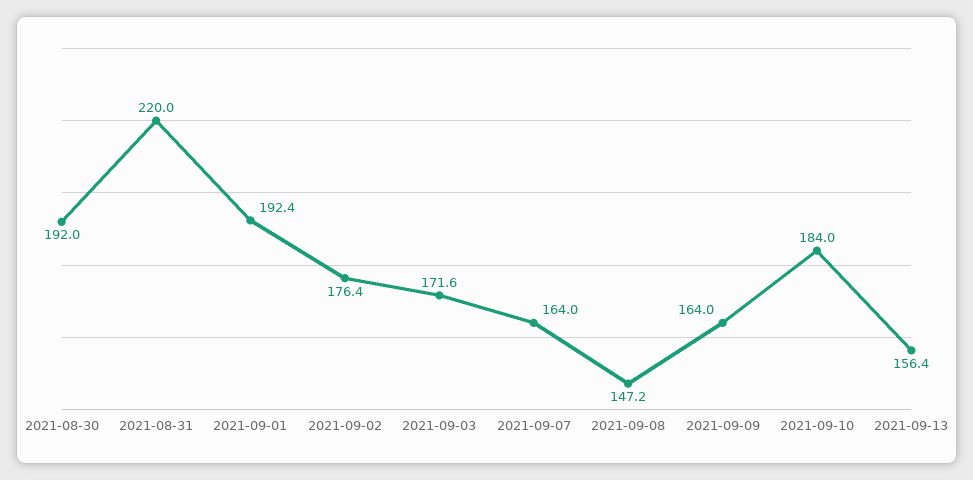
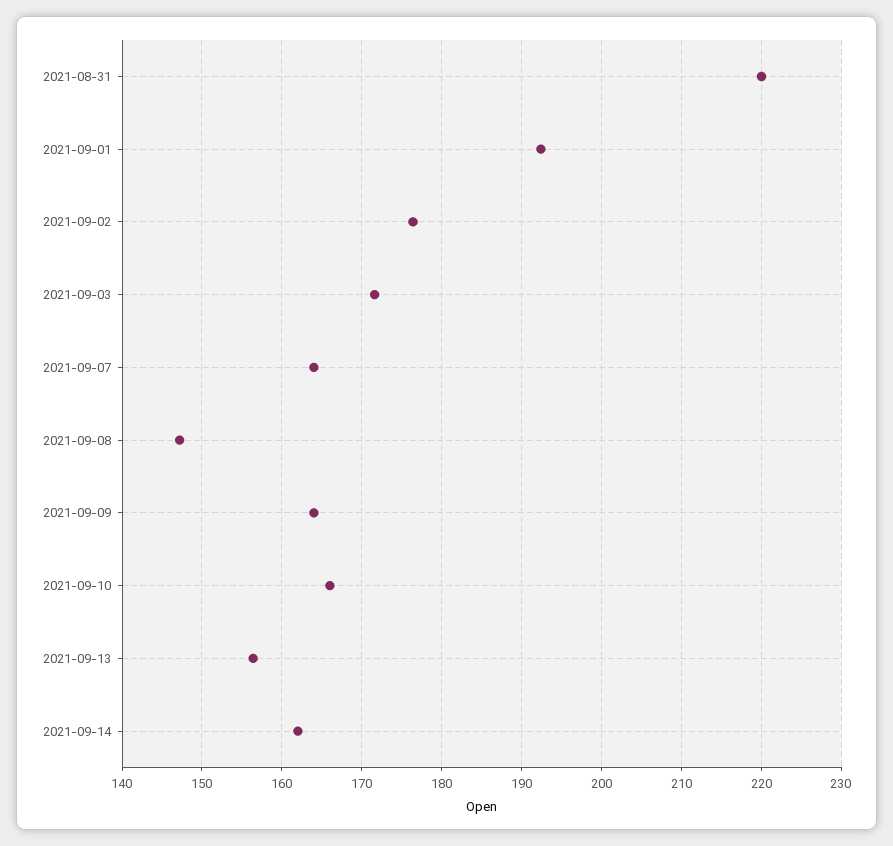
2021-08-30: 192 -> none
2021-09-10: 184 -> 166
2021-09-14: none -> 162

